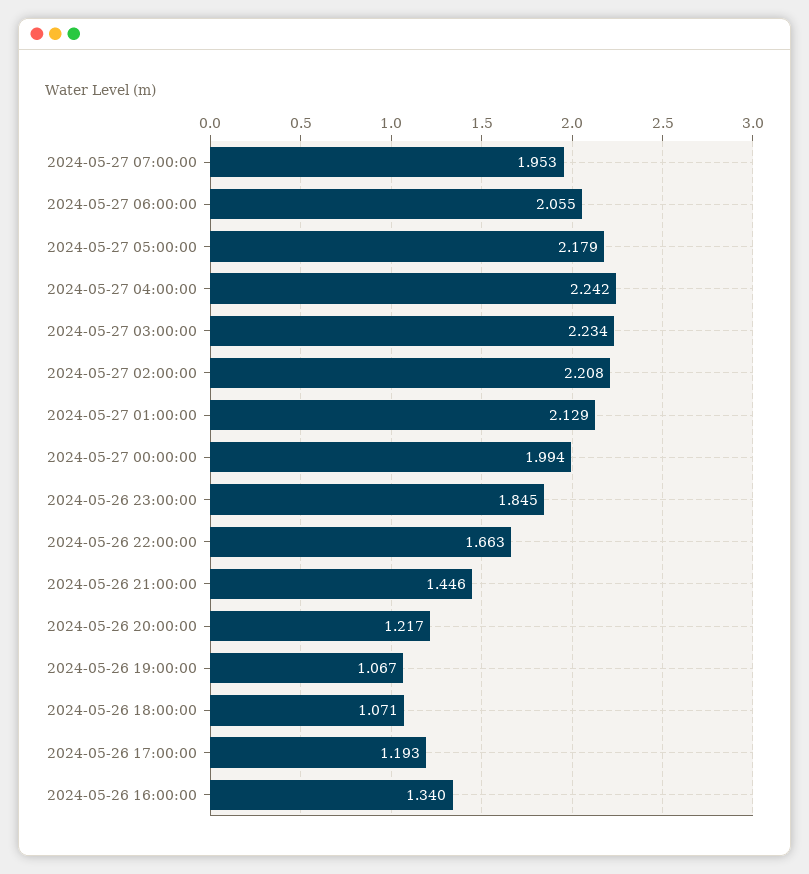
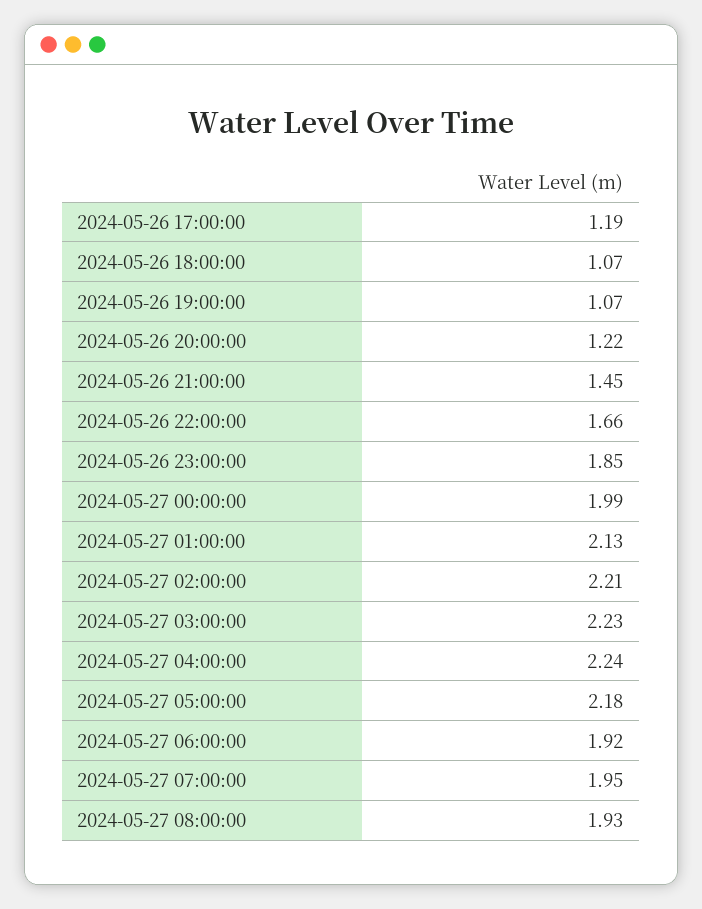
2024-05-27 06:00:00: 2.055 -> 1.92
2024-05-26 16:00:00: 1.34 -> none
2024-05-27 08:00:00: none -> 1.93

